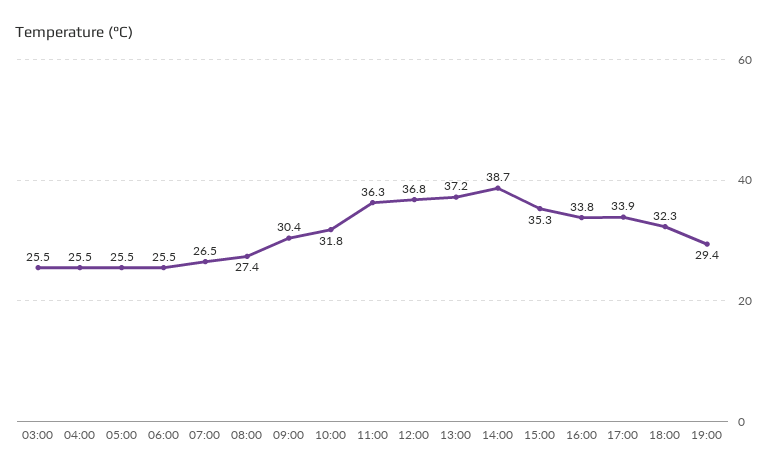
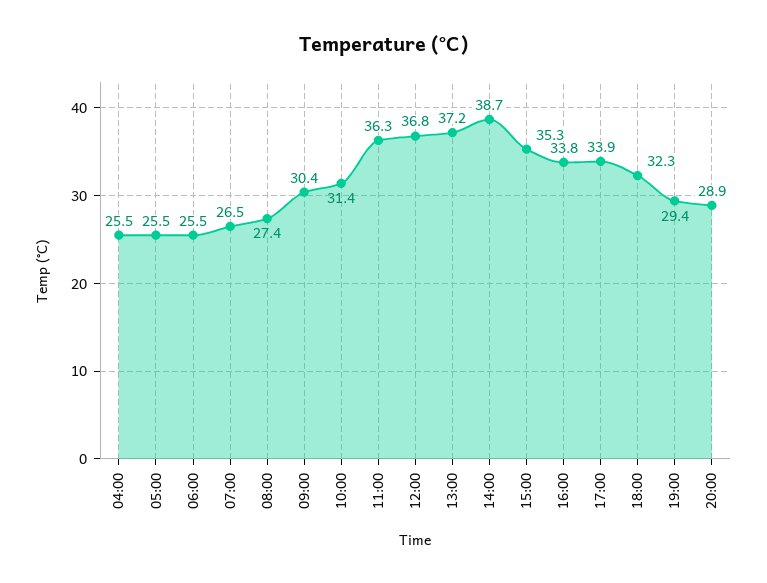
03:00: 25.5 -> none
10:00: 31.8 -> 31.4
20:00: none -> 28.9

